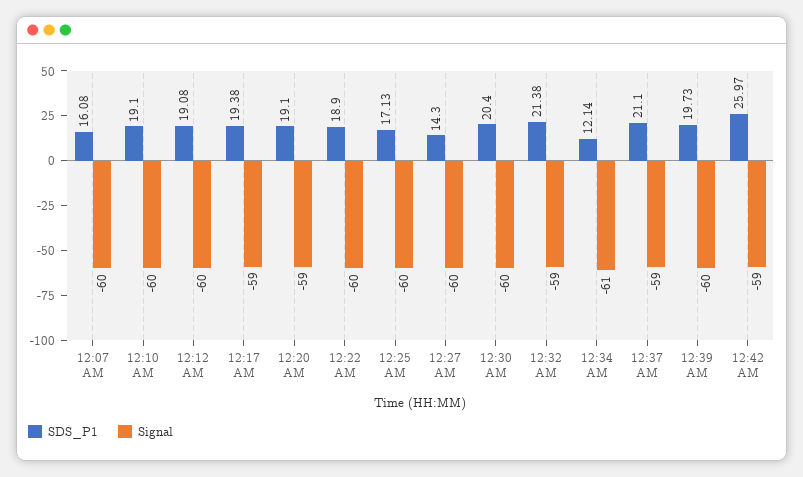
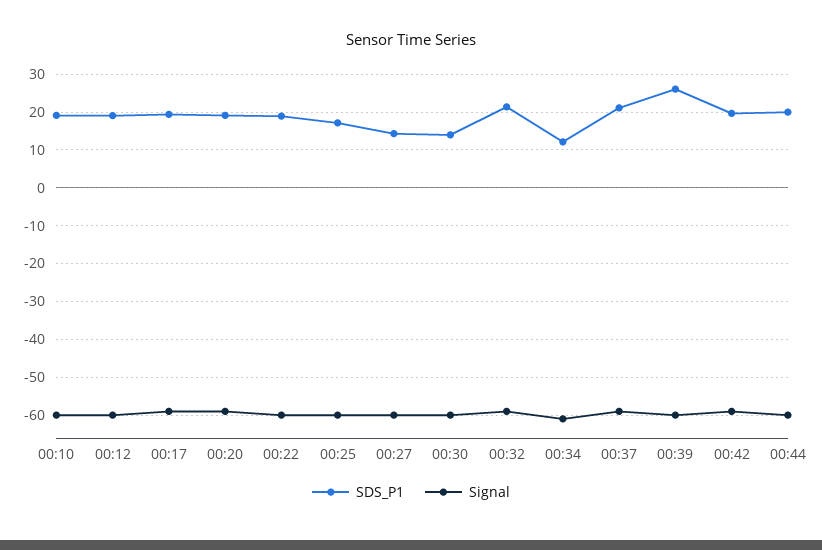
SDS_P1, 12:07 AM: 16.08 -> none
Signal, 12:07 AM: -60 -> none
SDS_P1, 12:30 AM: 20.4 -> 14
SDS_P1, 12:39 AM: 19.73 -> 26
SDS_P1, 12:42 AM: 25.97 -> 20
SDS_P1, 00:44: none -> 20
Signal, 00:44: none -> -60

